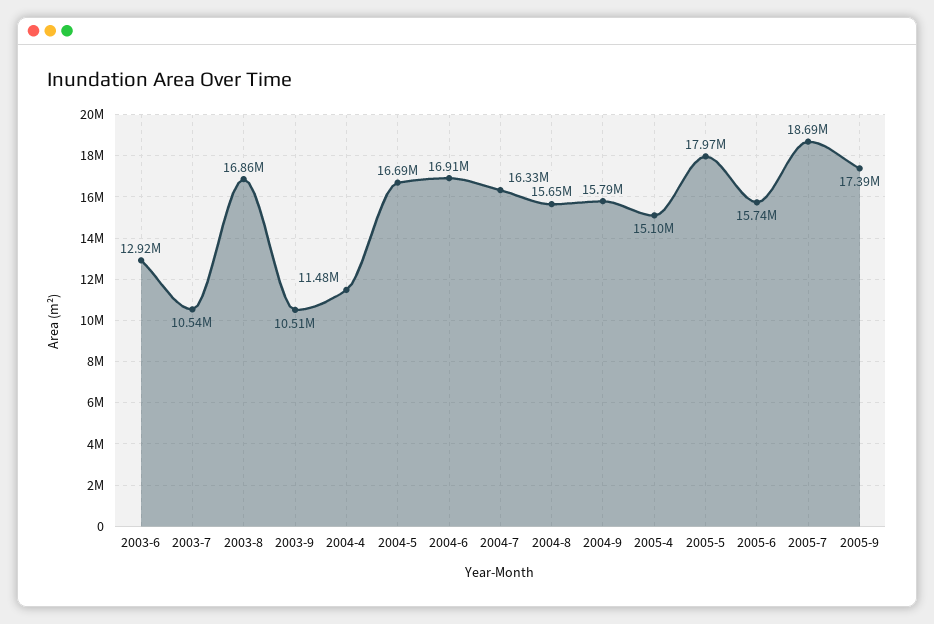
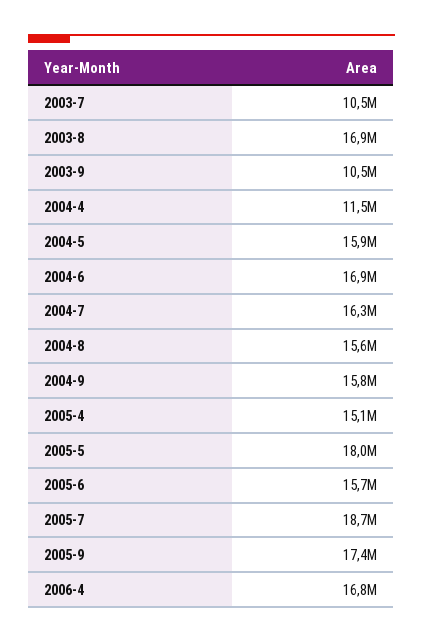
2003-6: 12920000 -> none
2004-5: 16690000 -> 15900000
2006-4: none -> 16800000

